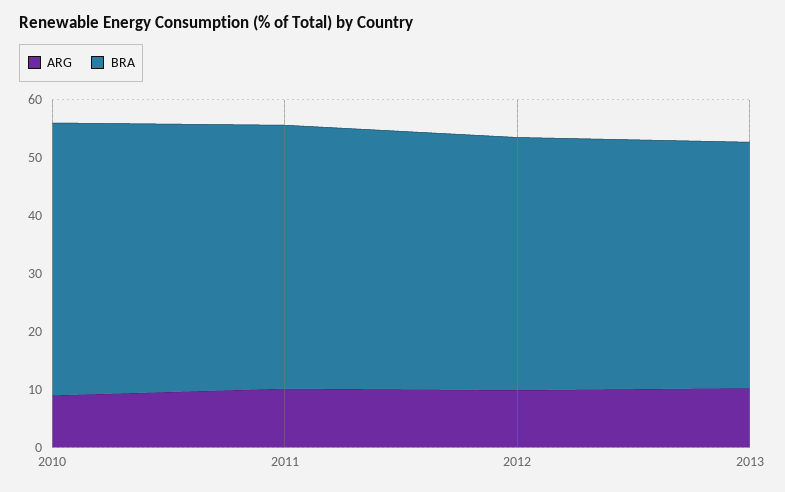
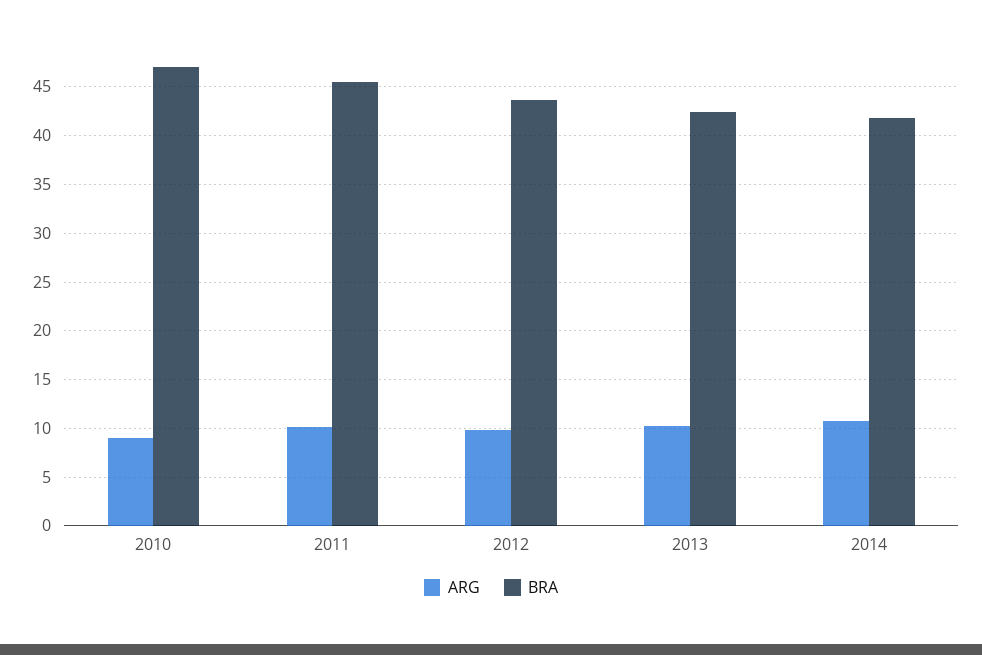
ARG, 2014: none -> 11
BRA, 2014: none -> 42

